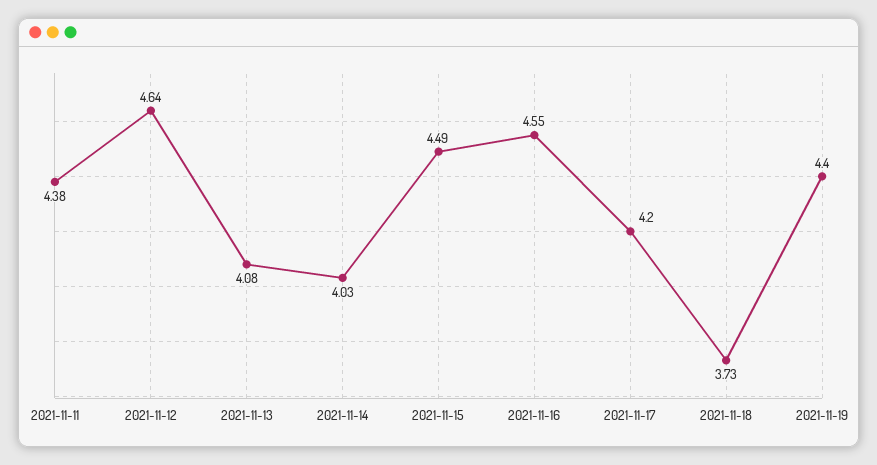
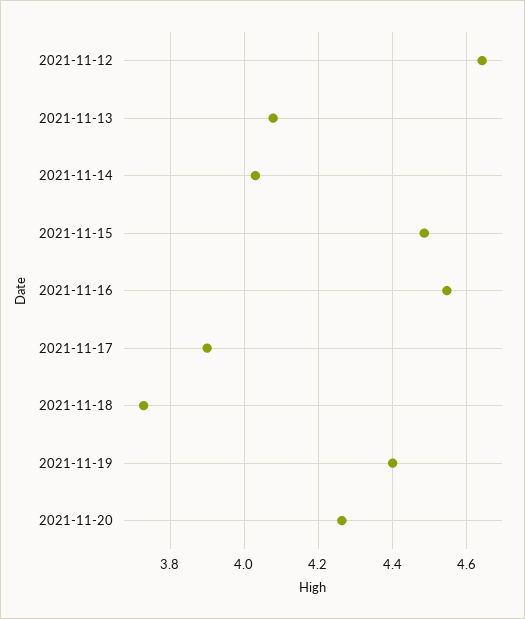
2021-11-11: 4.38 -> none
2021-11-17: 4.2 -> 3.9
2021-11-20: none -> 4.26

